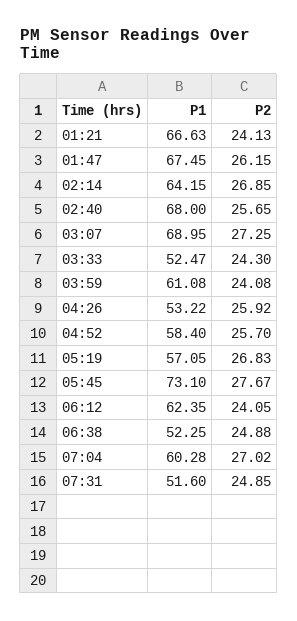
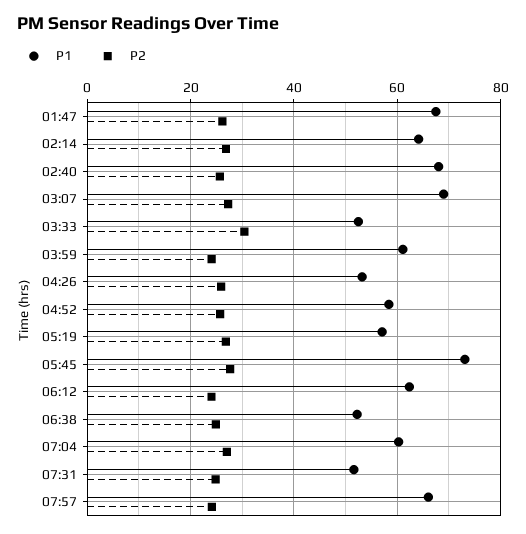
P1, 01:21: 66.63 -> none
P2, 01:21: 24.13 -> none
P2, 03:33: 24.3 -> 30
P1, 07:57: none -> 66
P2, 07:57: none -> 24

